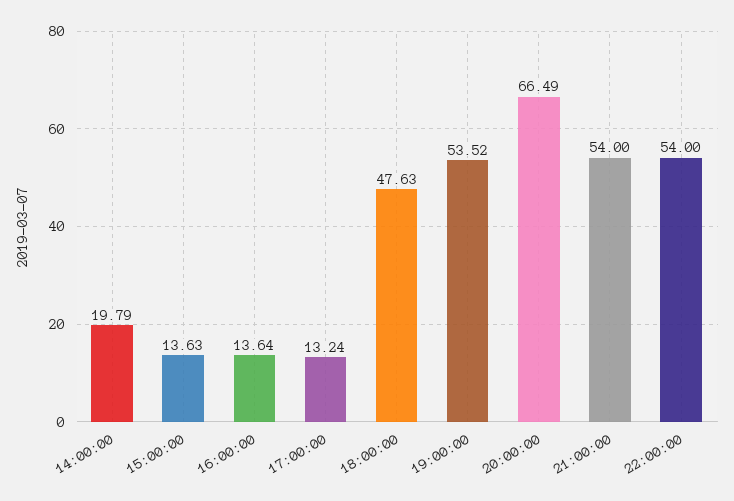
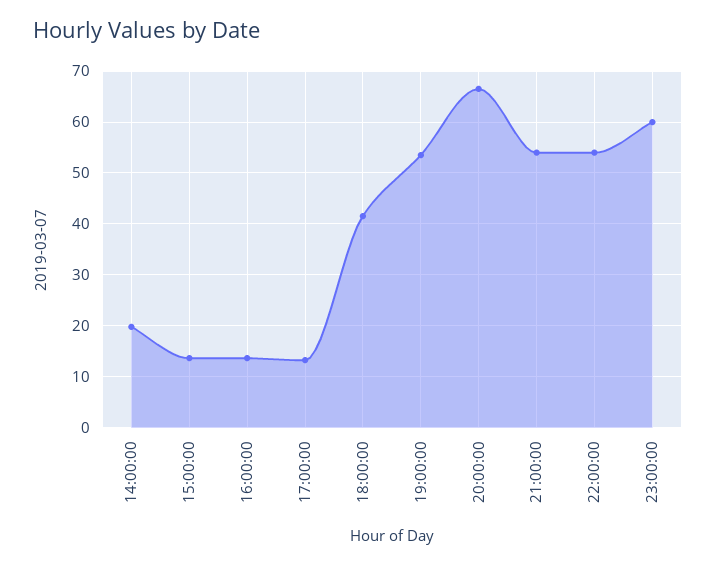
18:00:00: 47.63 -> 42
23:00:00: none -> 60

